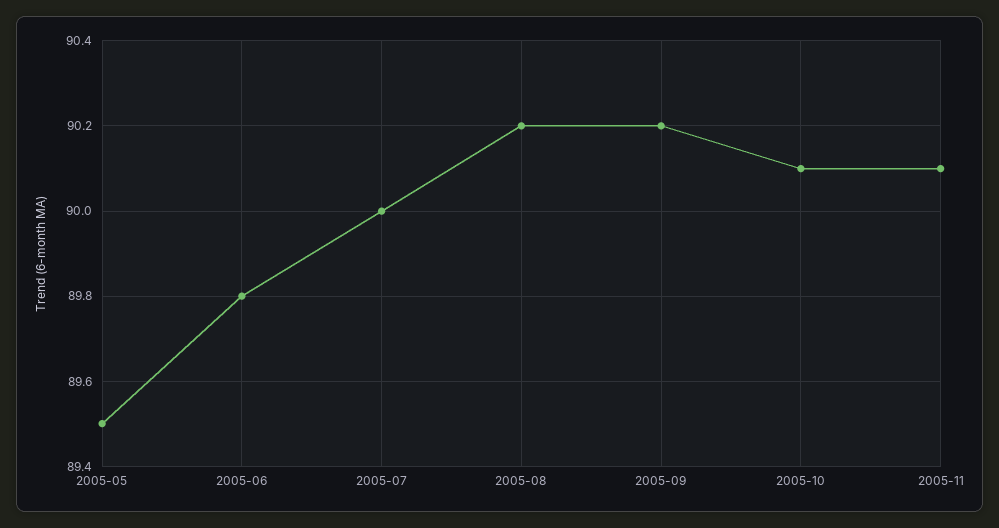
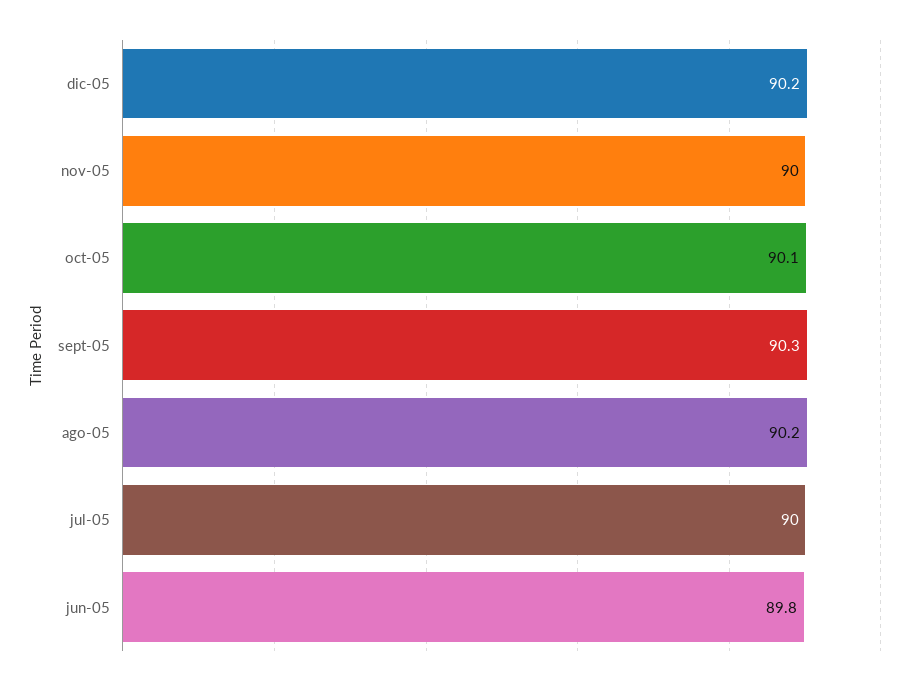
2005-05: 89.5 -> none
2005-09: 90.2 -> 90.3
2005-11: 90.1 -> 90
dic-05: none -> 90.2

